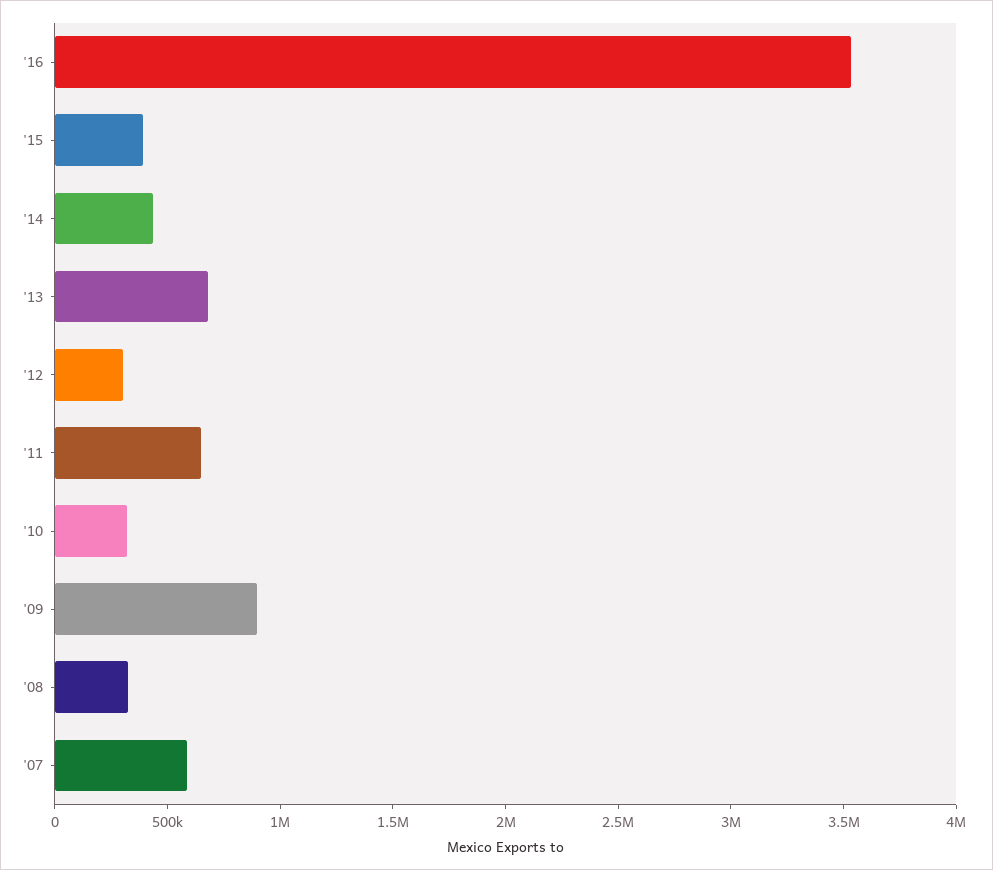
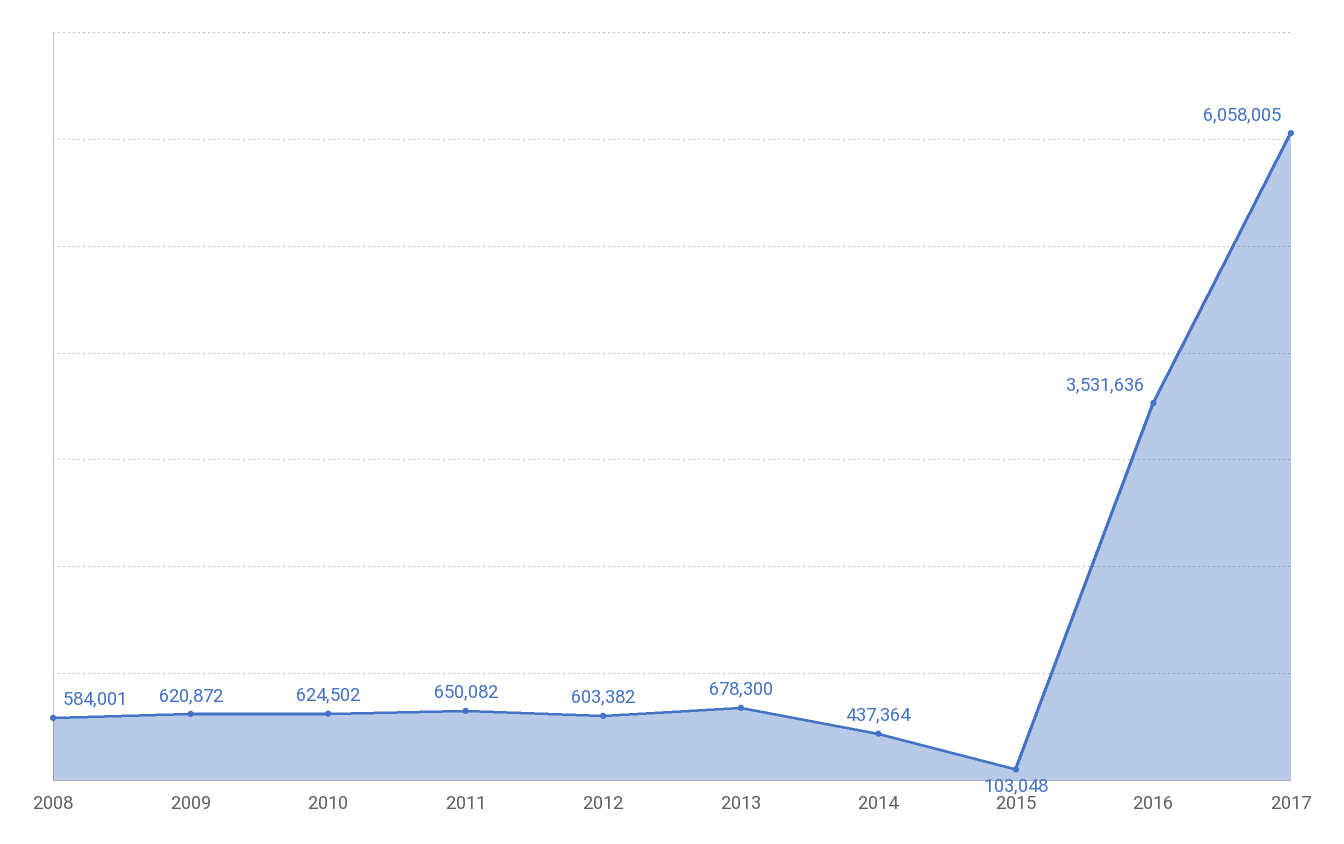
'15: 400000 -> 103048
'12: 300000 -> 603382
'10: 300000 -> 624502
'09: 900000 -> 620872
'08: 300000 -> 584001
'07: 600000 -> none
2017: none -> 6058005

